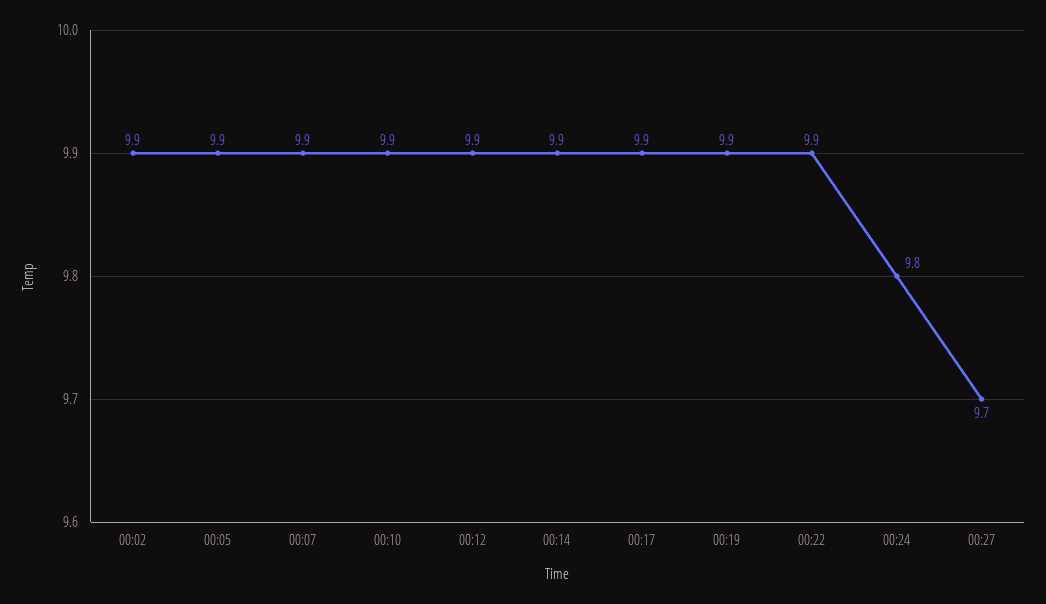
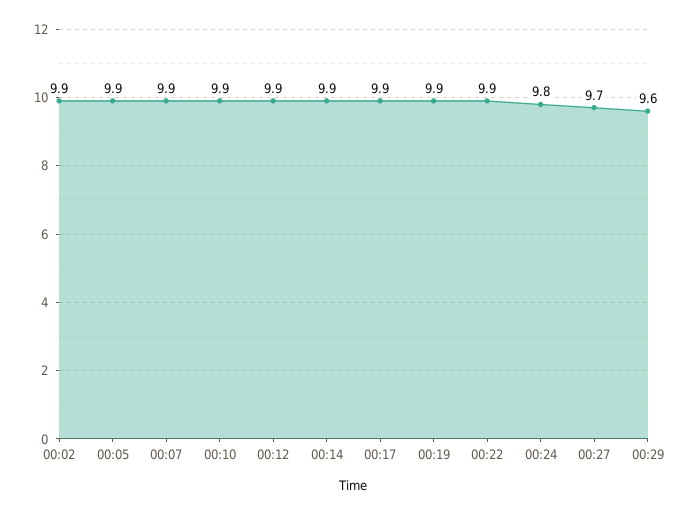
00:29: none -> 9.6

